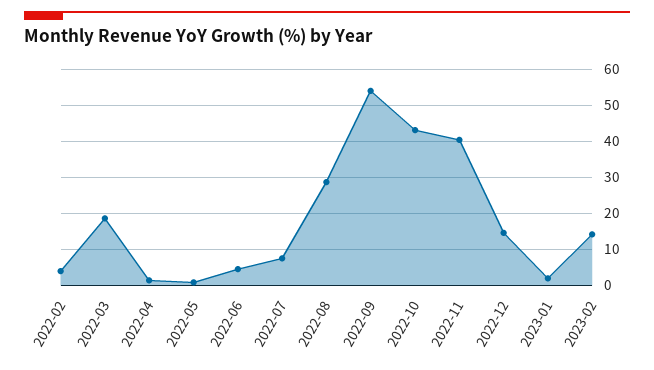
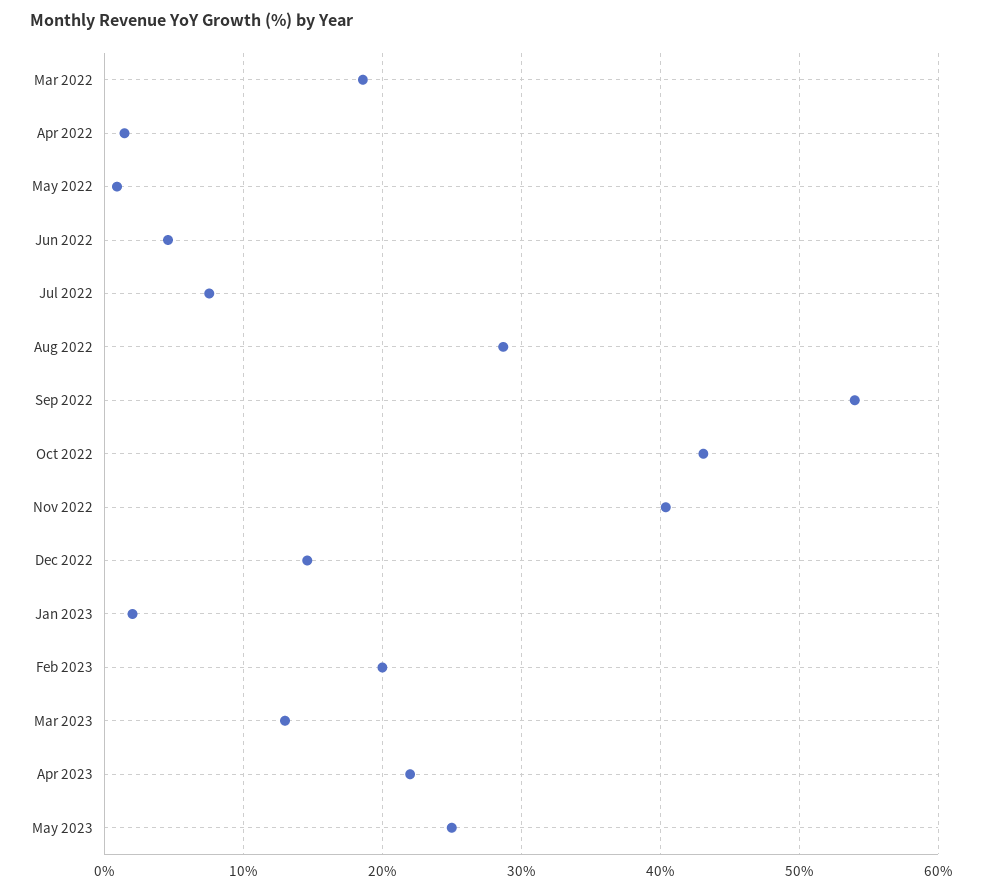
2022-02: 4 -> none
2023-02: 14 -> 20
Mar 2023: none -> 13
Apr 2023: none -> 22
May 2023: none -> 25

